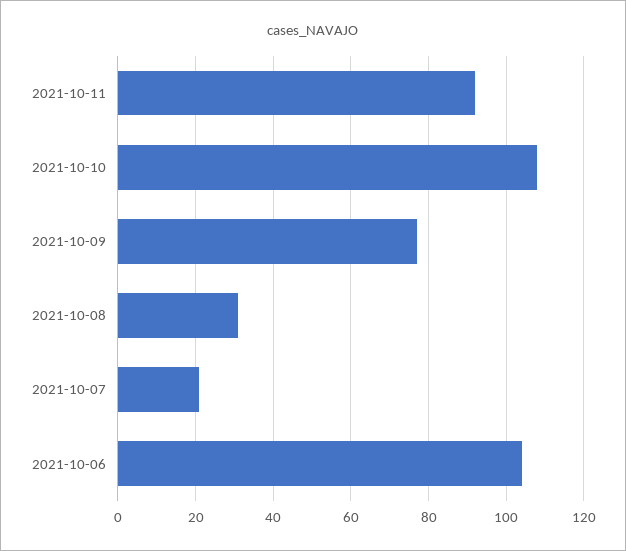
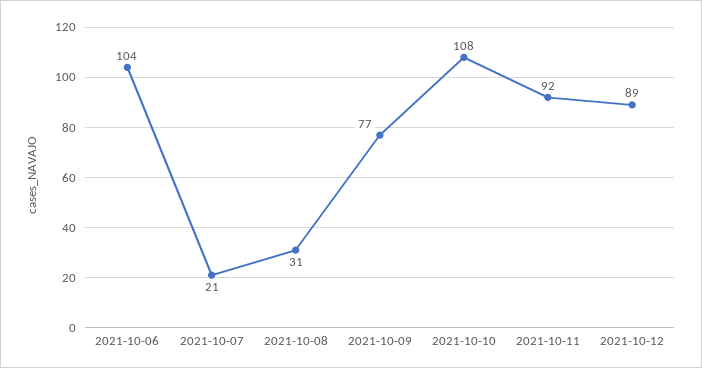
2021-10-12: none -> 89

